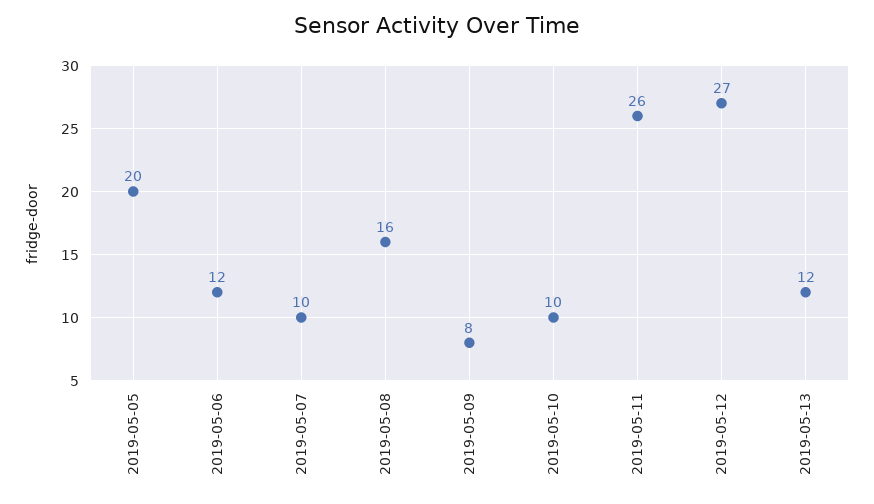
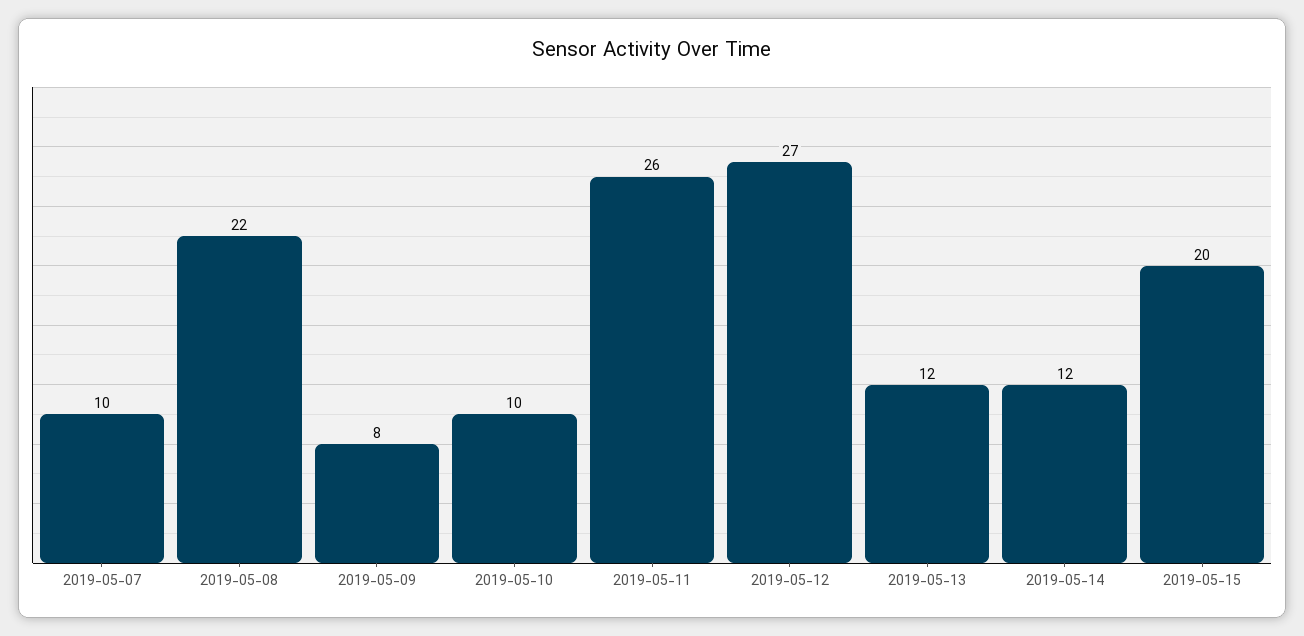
2019-05-05: 20 -> none
2019-05-06: 12 -> none
2019-05-08: 16 -> 22
2019-05-14: none -> 12
2019-05-15: none -> 20

